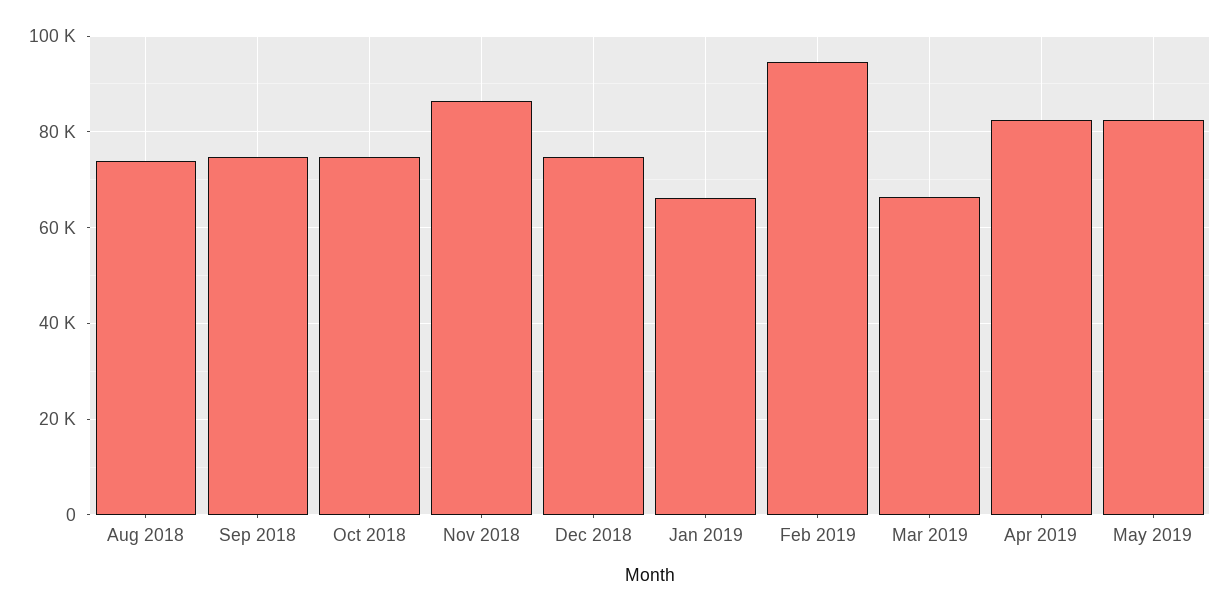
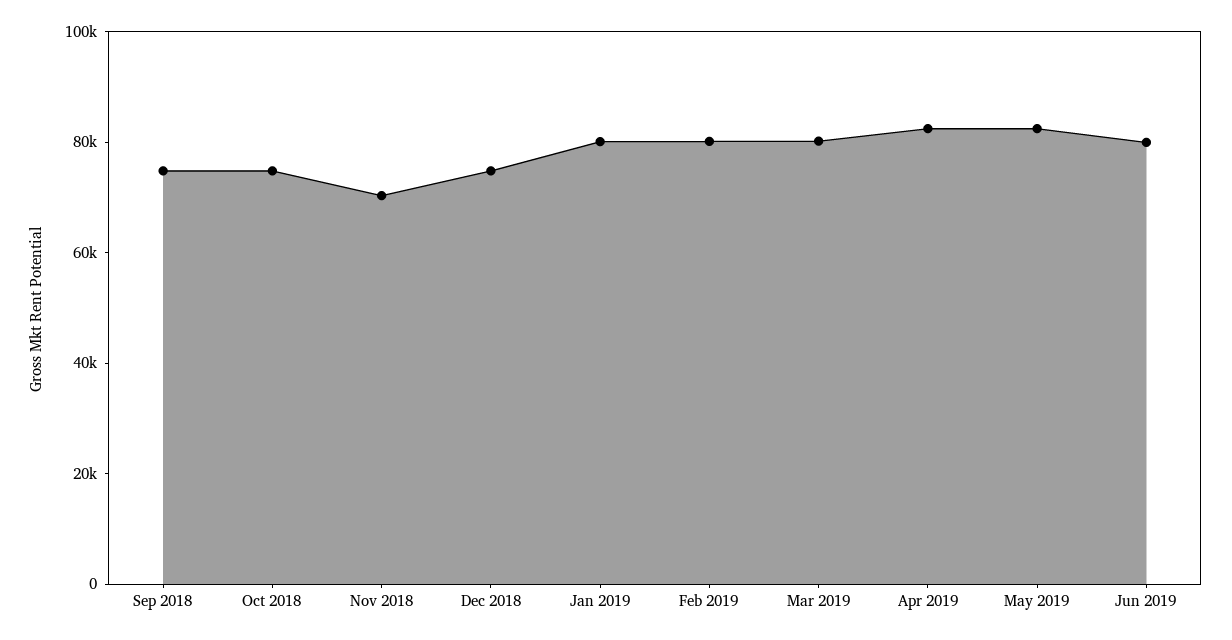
Aug 2018: 74000 -> none
Nov 2018: 86000 -> 70000
Jan 2019: 66000 -> 80000
Feb 2019: 94000 -> 80000
Mar 2019: 66000 -> 80000
Jun 2019: none -> 80000

